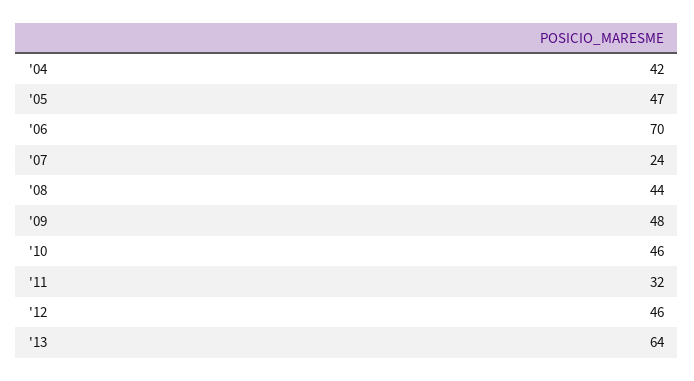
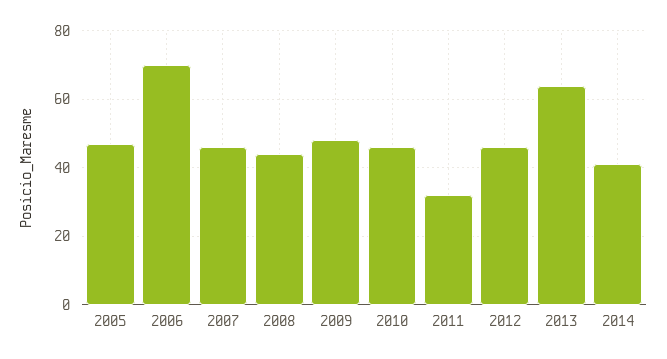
'04: 42 -> none
'07: 24 -> 45
2014: none -> 40

